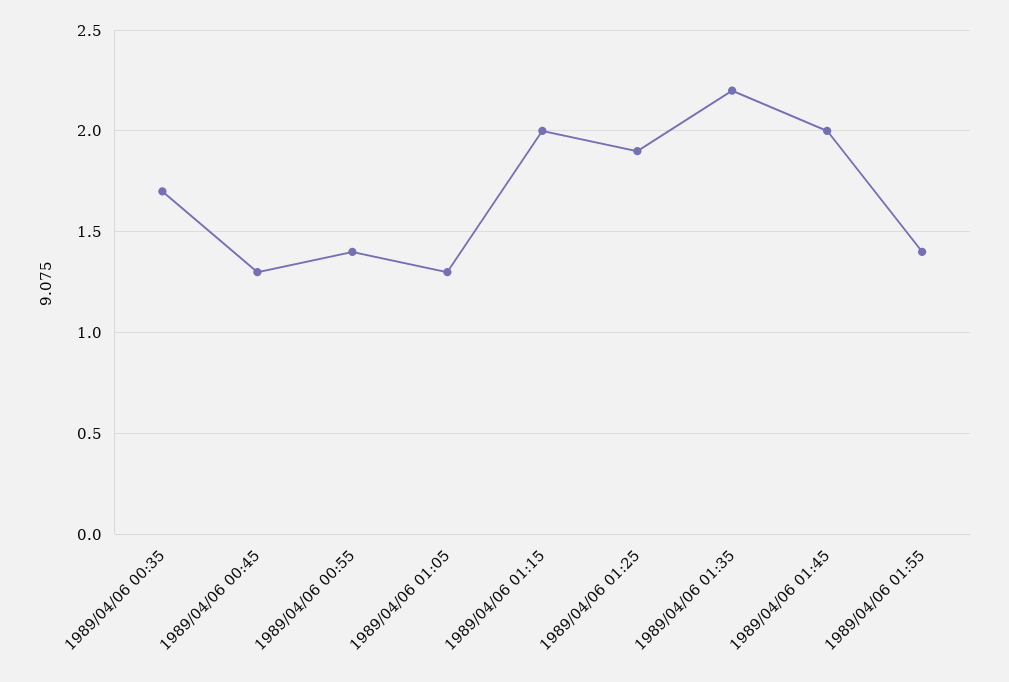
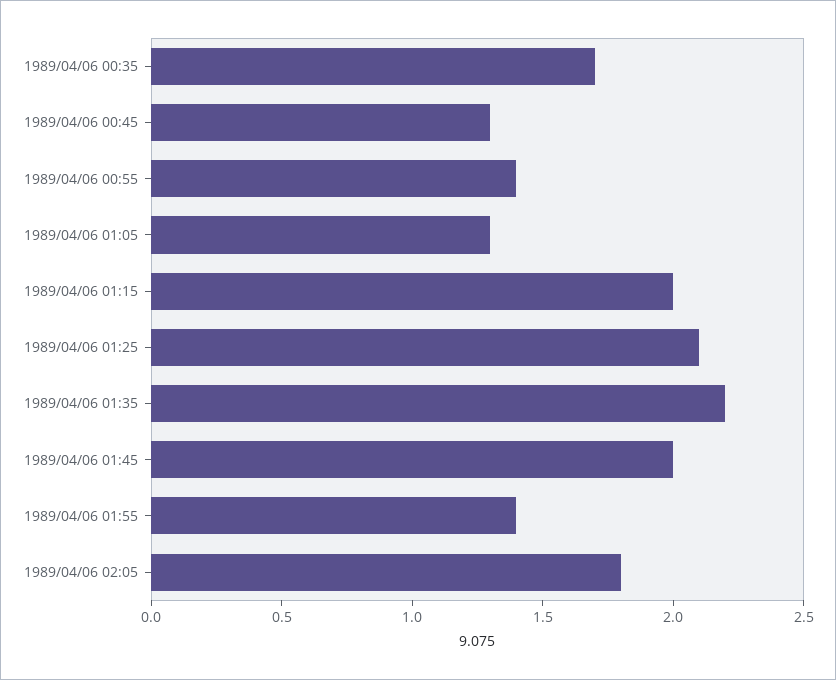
1989/04/06 01:25: 1.9 -> 2.1
1989/04/06 02:05: none -> 1.8

